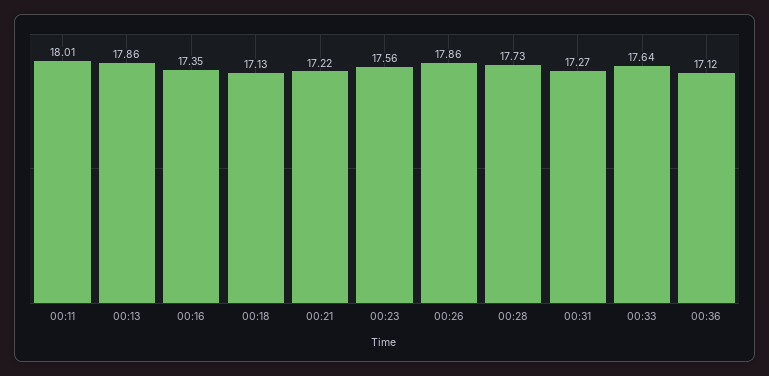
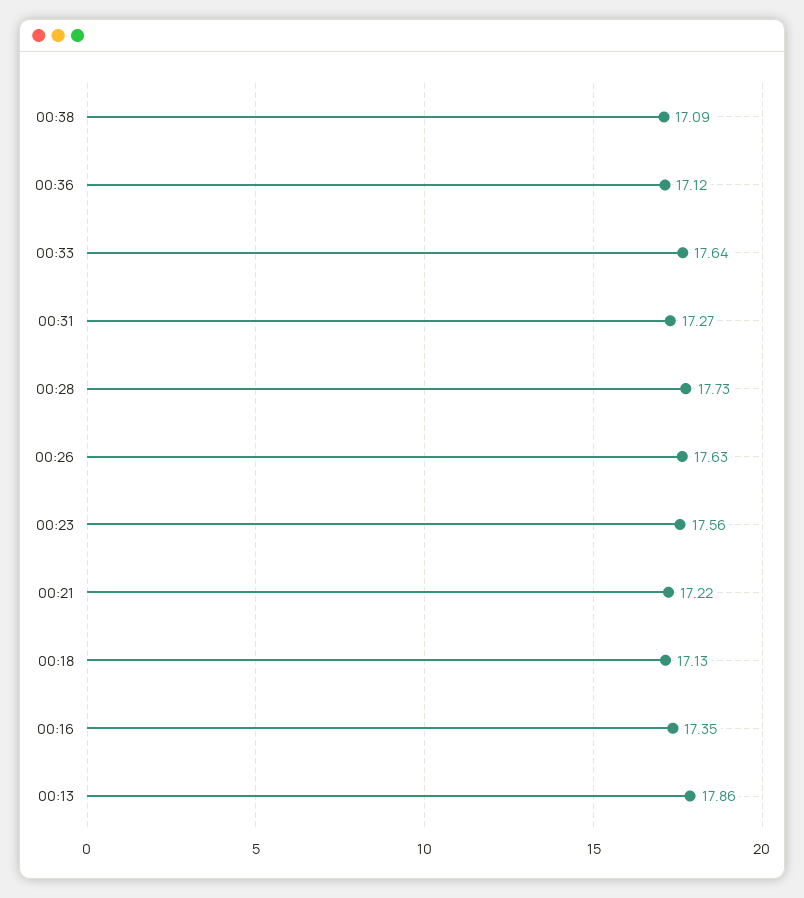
00:11: 18.01 -> none
00:26: 17.86 -> 17.63
00:38: none -> 17.09

